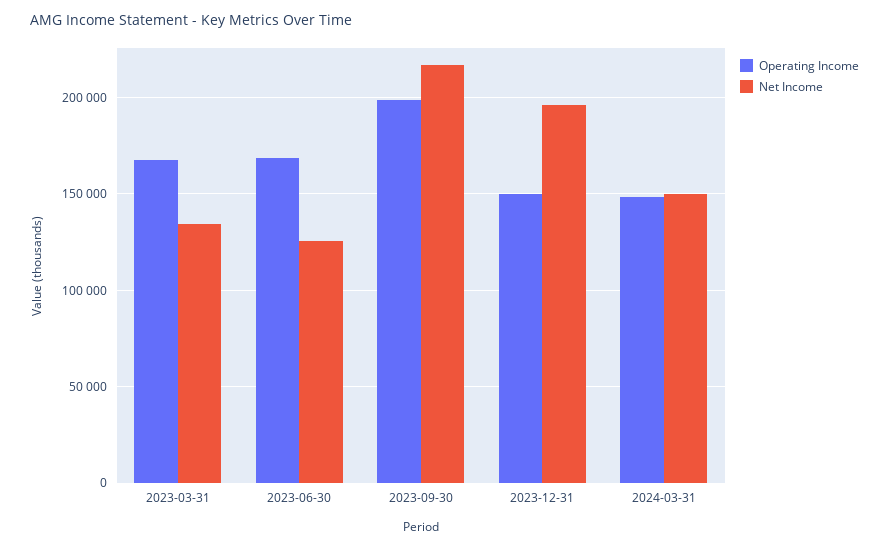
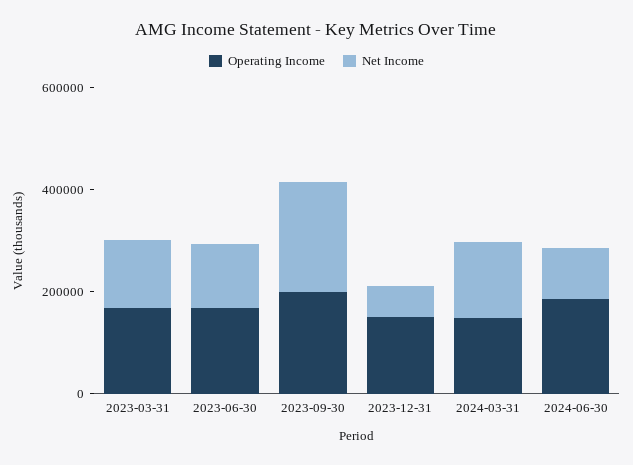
Net Income, 2023-12-31: 195000 -> 50000
Operating Income, 2024-06-30: none -> 200000
Net Income, 2024-06-30: none -> 100000

